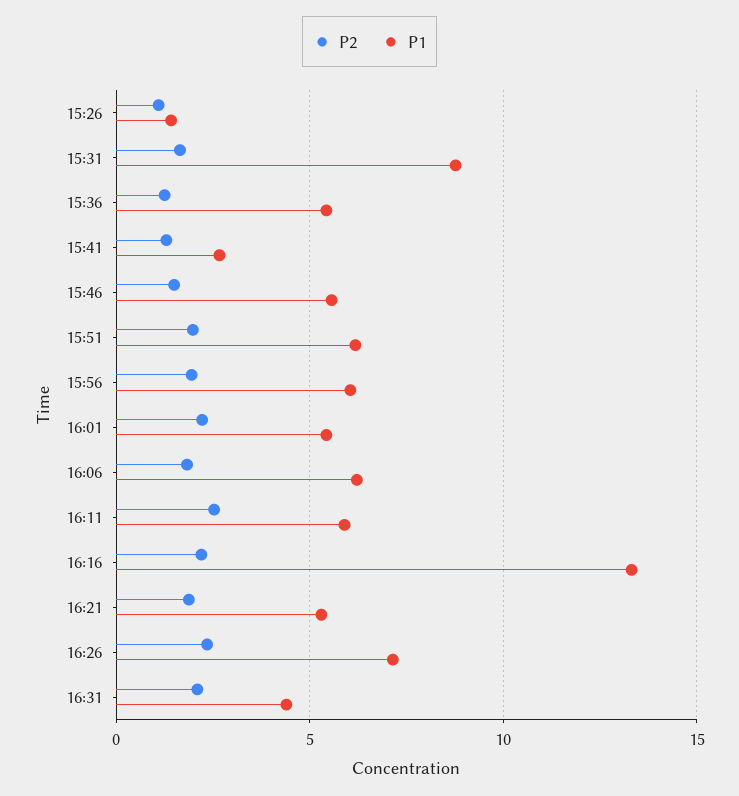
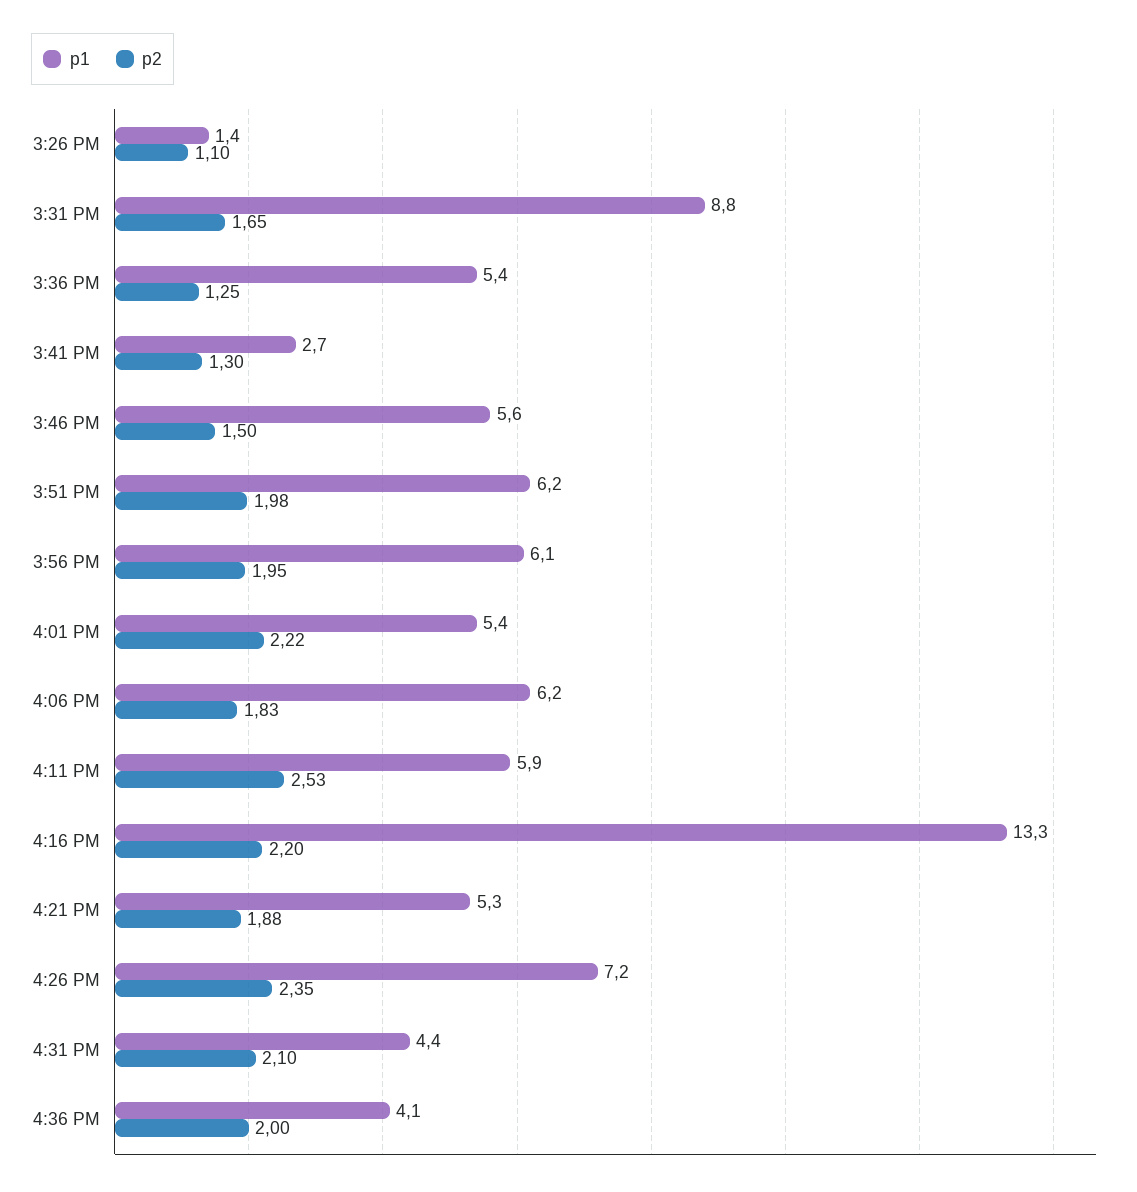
P1, 4:36 PM: none -> 4.1
P2, 4:36 PM: none -> 2

